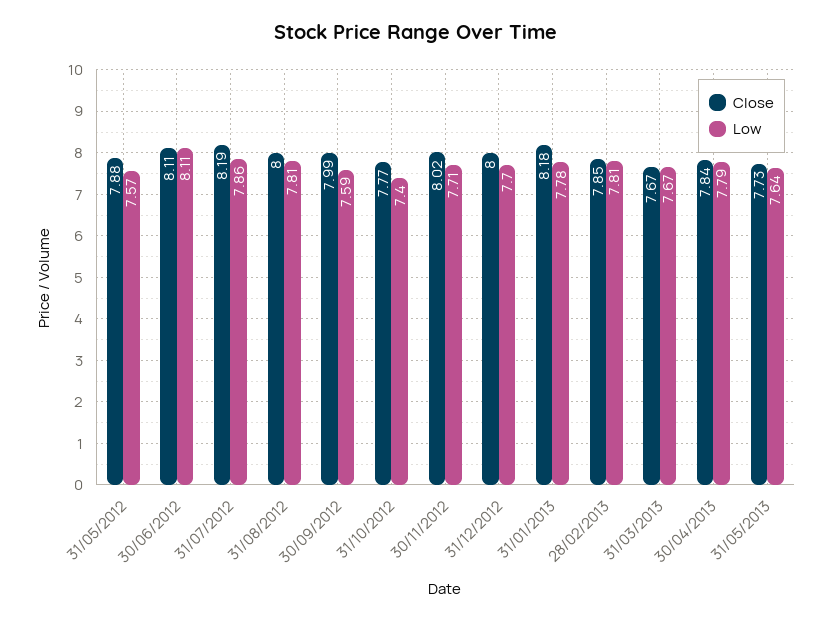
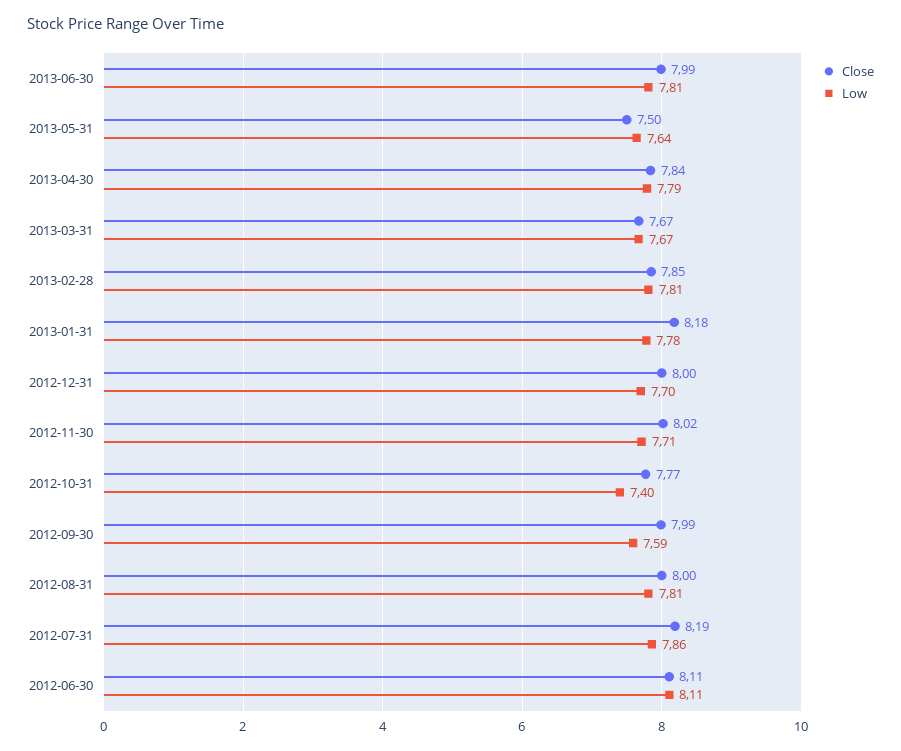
Close, 31/05/2012: 7.88 -> none
Low, 31/05/2012: 7.57 -> none
Close, 31/05/2013: 7.73 -> 7.5
Close, 2013-06-30: none -> 7.99
Low, 2013-06-30: none -> 7.81

